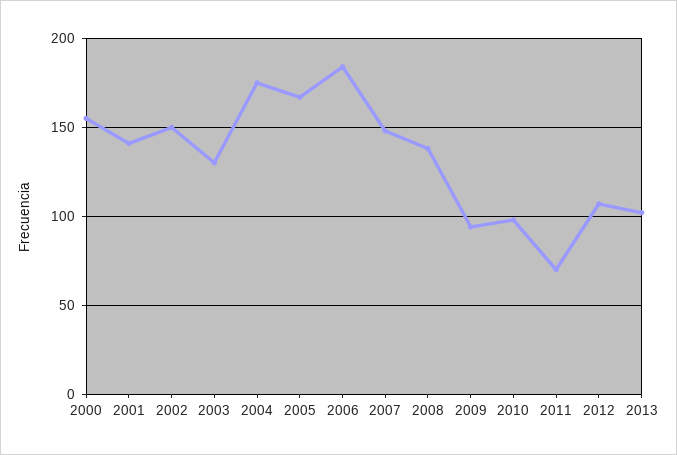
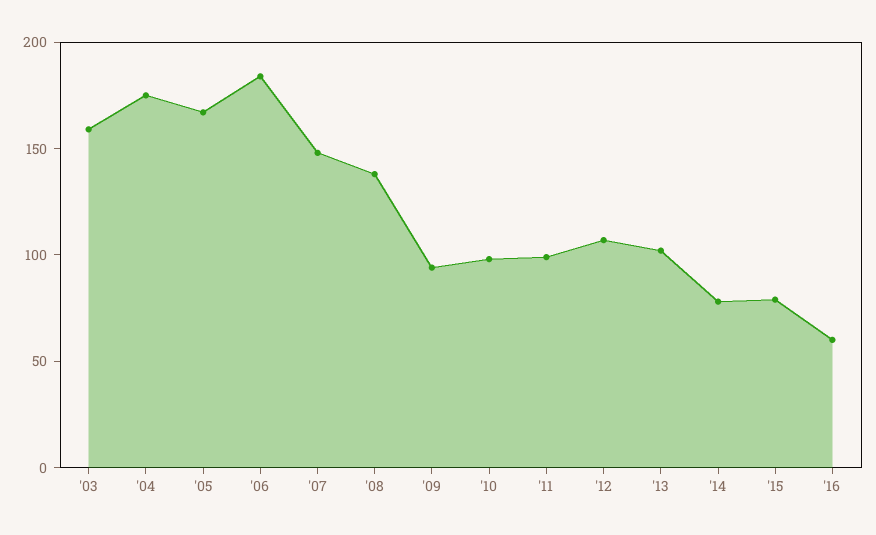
2000: 155 -> none
2001: 140 -> none
2002: 150 -> none
2003: 130 -> 160
2011: 70 -> 100
'14: none -> 80
'15: none -> 80
'16: none -> 60

